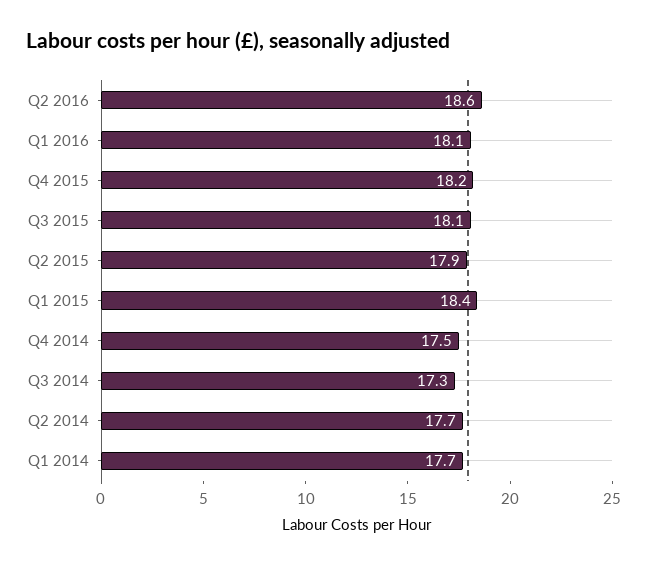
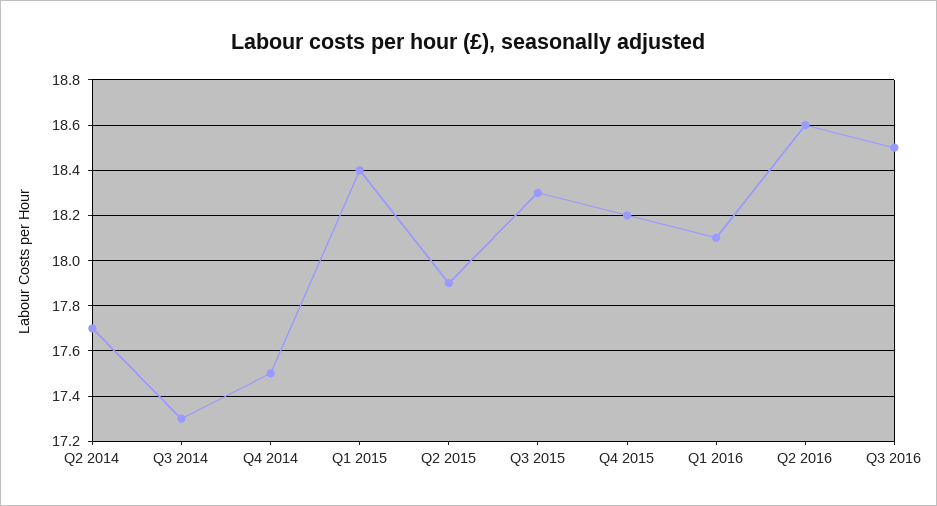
Q3 2015: 18.1 -> 18.3
Q1 2014: 17.7 -> none
Q3 2016: none -> 18.5

